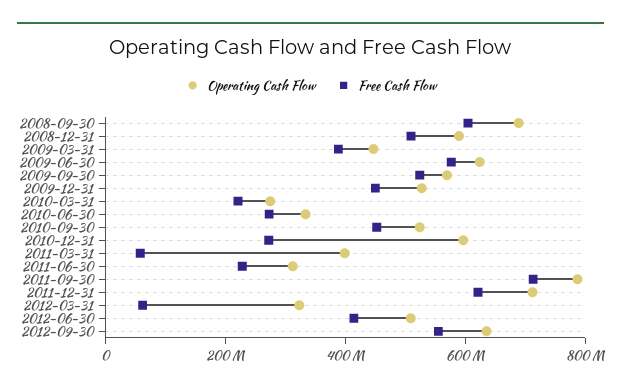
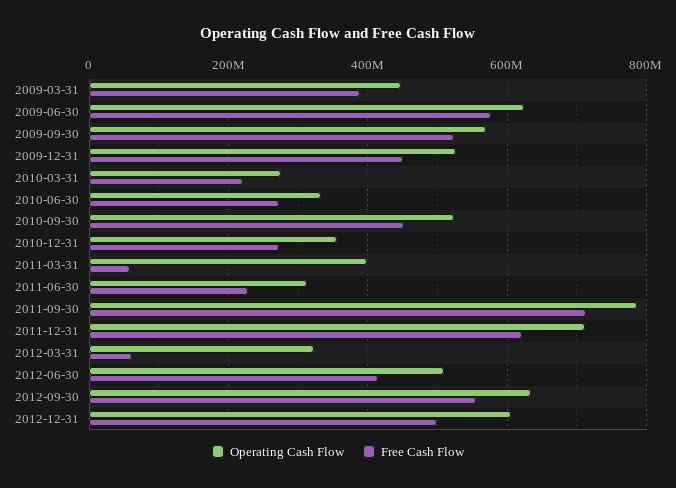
Operating Cash Flow, 2008-09-30: 700000000 -> none
Free Cash Flow, 2008-09-30: 600000000 -> none
Operating Cash Flow, 2008-12-31: 600000000 -> none
Free Cash Flow, 2008-12-31: 500000000 -> none
Operating Cash Flow, 2010-12-31: 600000000 -> 360000000
Operating Cash Flow, 2012-12-31: none -> 600000000
Free Cash Flow, 2012-12-31: none -> 500000000

